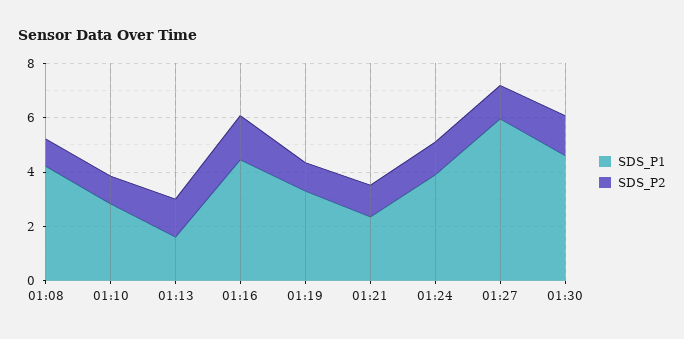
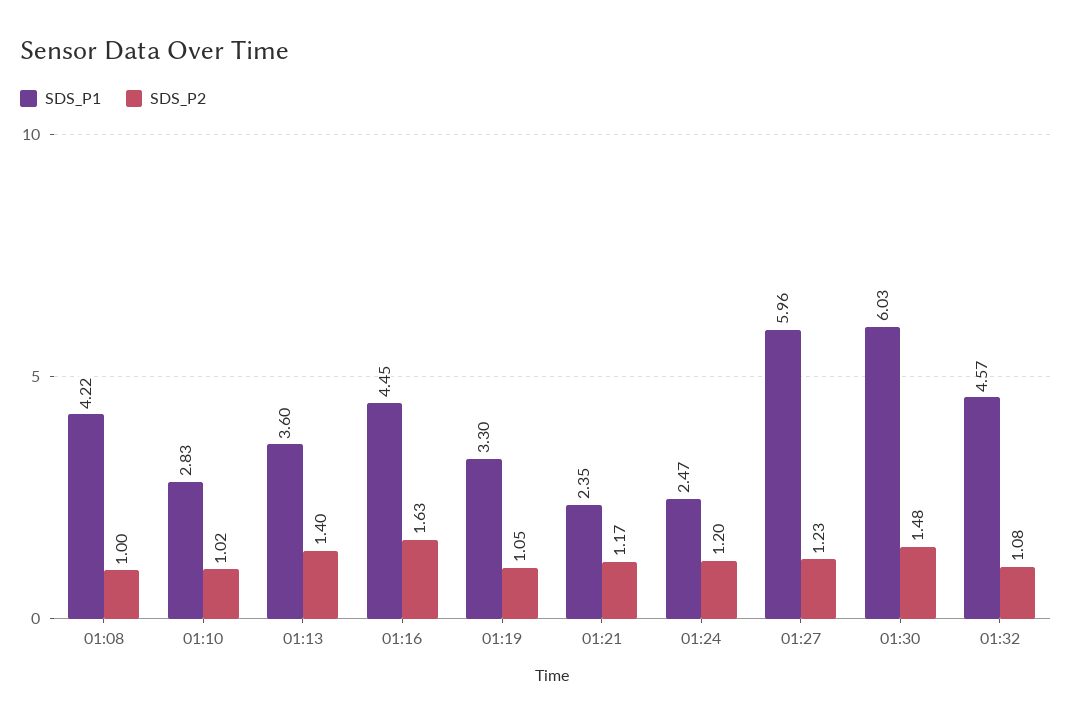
SDS_P1, 01:13: 1.5 -> 3.6
SDS_P1, 01:24: 4 -> 2.47
SDS_P1, 01:30: 4.5 -> 6.03
SDS_P1, 01:32: none -> 4.57
SDS_P2, 01:32: none -> 1.08

